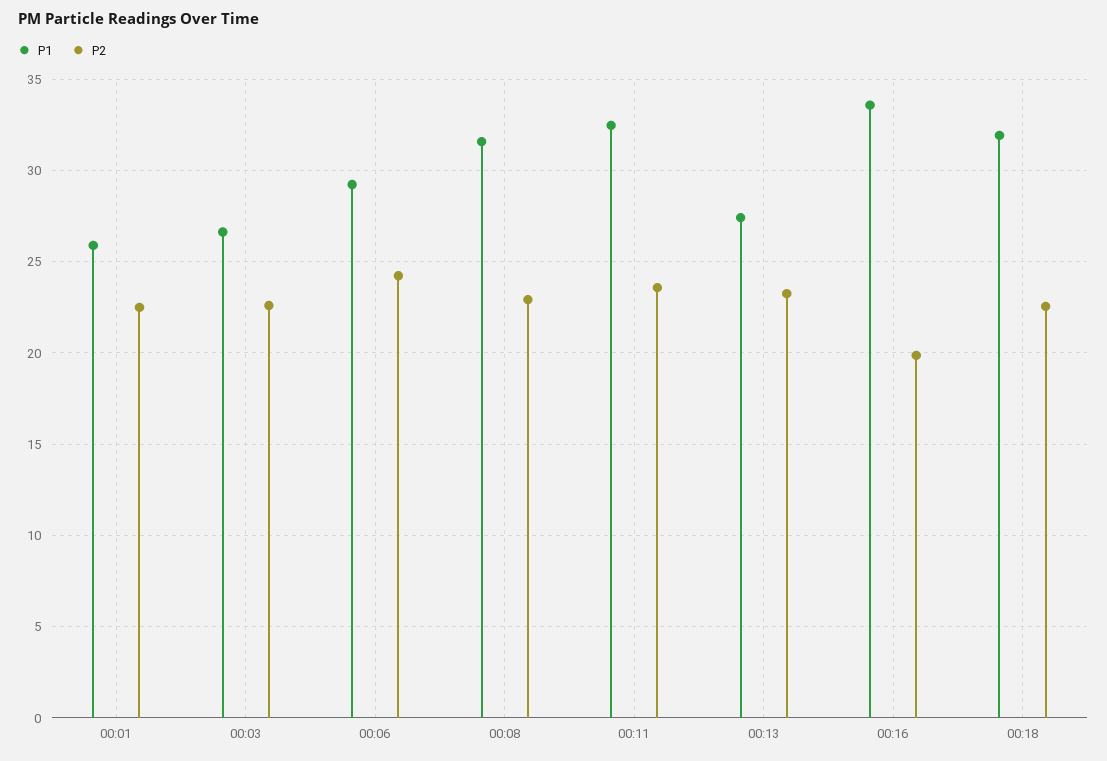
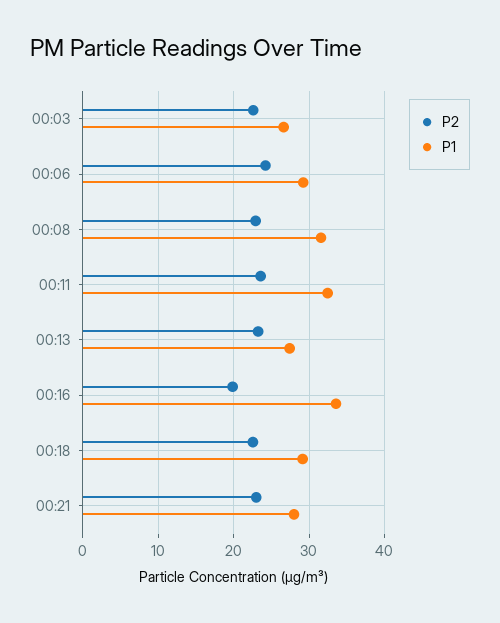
P1, 00:01: 26 -> none
P2, 00:01: 22.5 -> none
P1, 00:18: 32 -> 29
P2, 00:21: none -> 23
P1, 00:21: none -> 28

